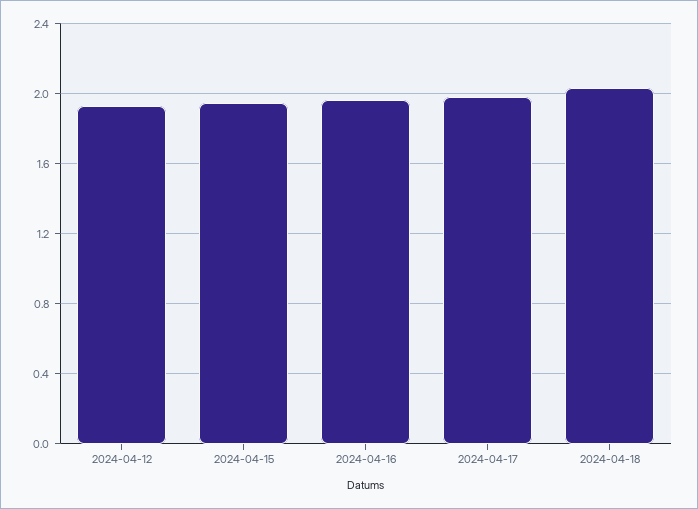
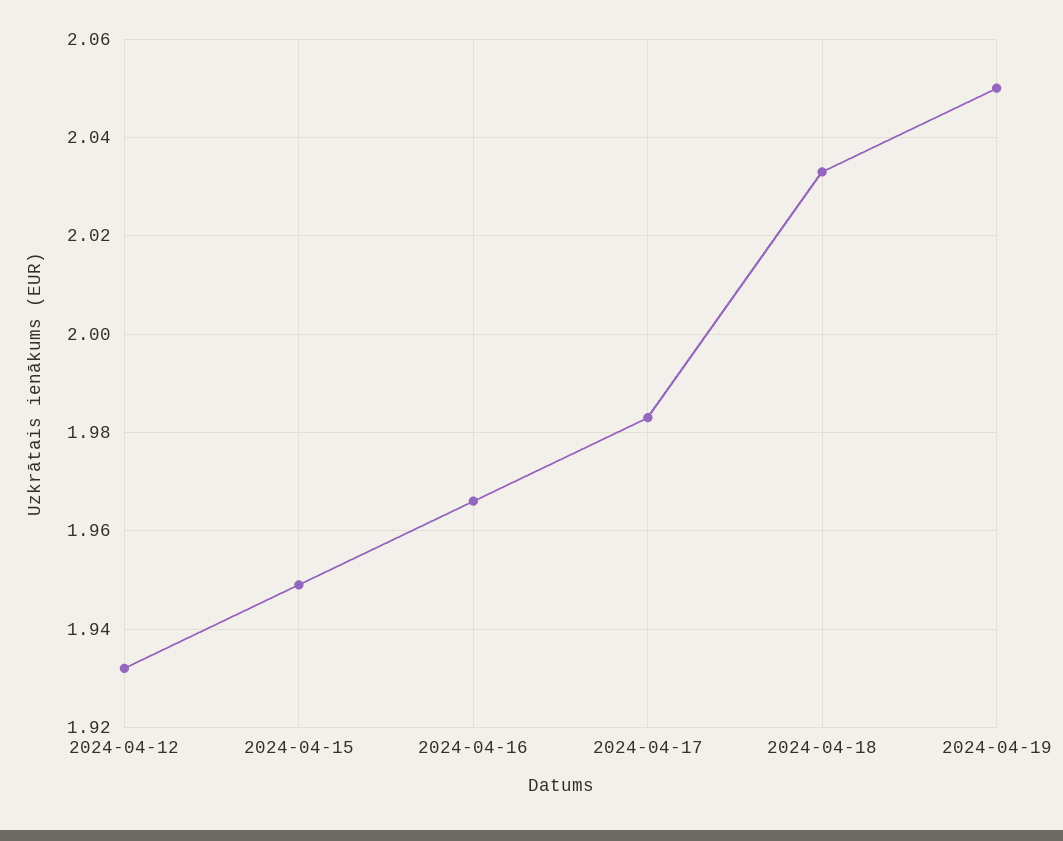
2024-04-19: none -> 2.05

